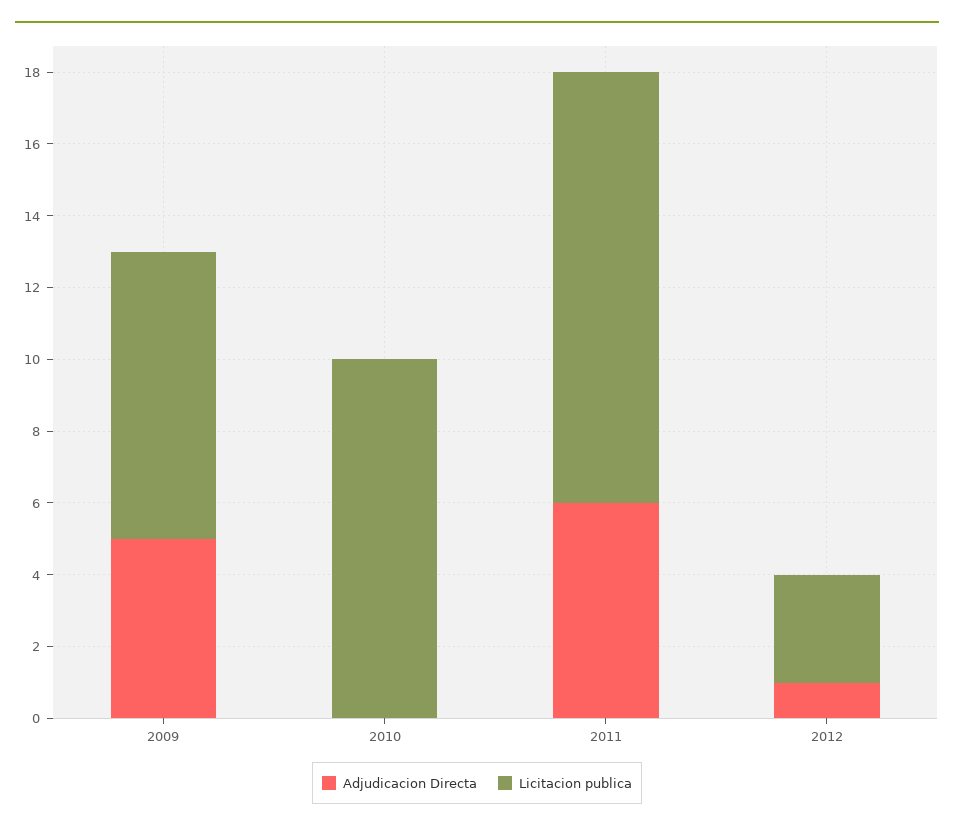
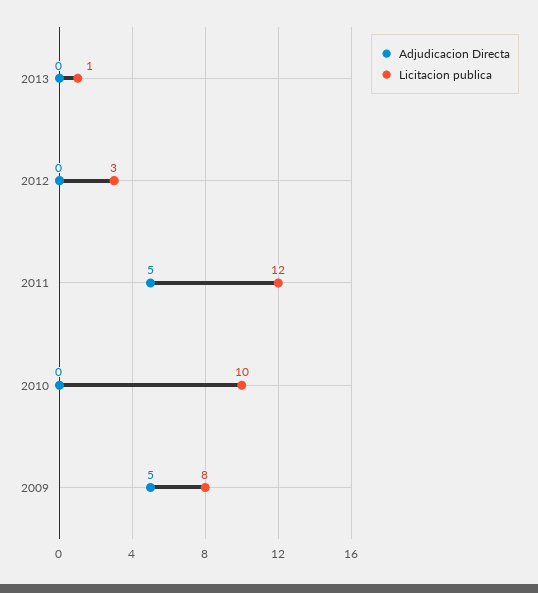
Adjudicacion Directa, 2011: 6 -> 5
Adjudicacion Directa, 2012: 1 -> 0
Adjudicacion Directa, 2013: none -> 0
Licitacion publica, 2013: none -> 1

